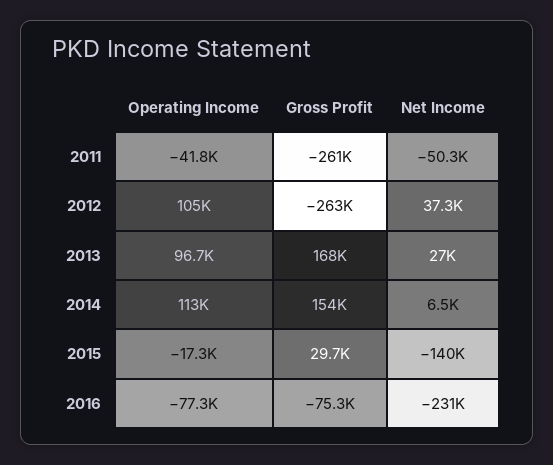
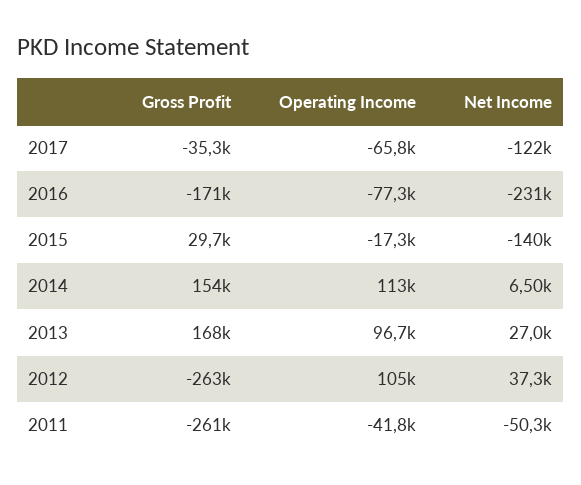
Gross Profit, 2016: -75300 -> -171000
Gross Profit, 2017: none -> -35300
Operating Income, 2017: none -> -65800
Net Income, 2017: none -> -122000

